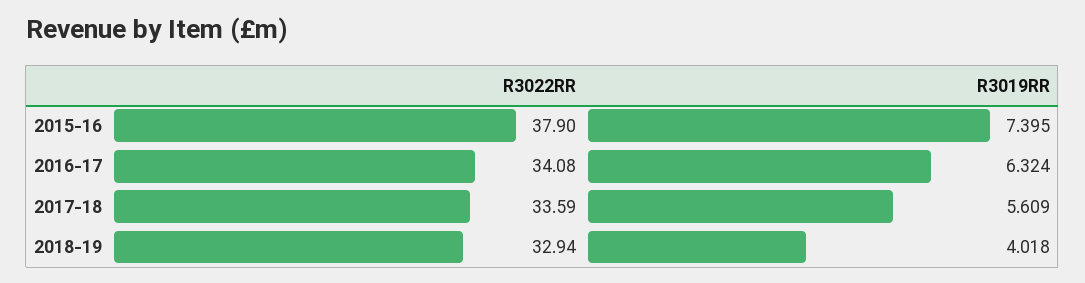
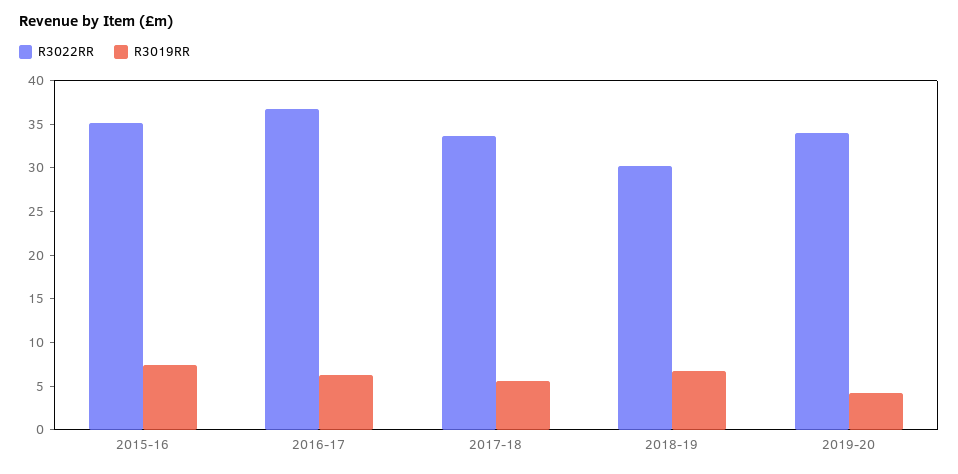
R3022RR, 2015-16: 37.9 -> 35
R3022RR, 2016-17: 34.08 -> 37
R3022RR, 2018-19: 32.94 -> 30
R3019RR, 2018-19: 4.018 -> 7
R3022RR, 2019-20: none -> 34
R3019RR, 2019-20: none -> 4

